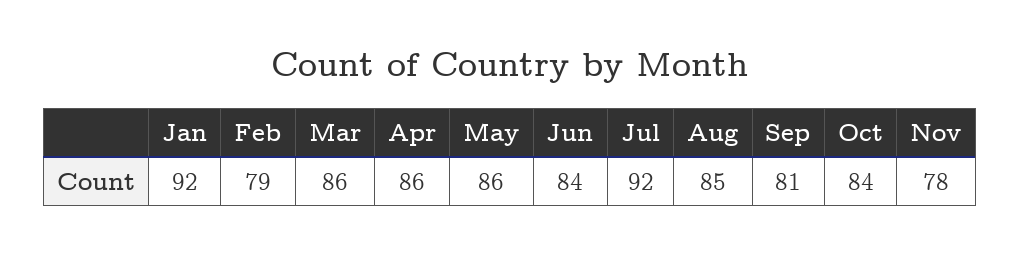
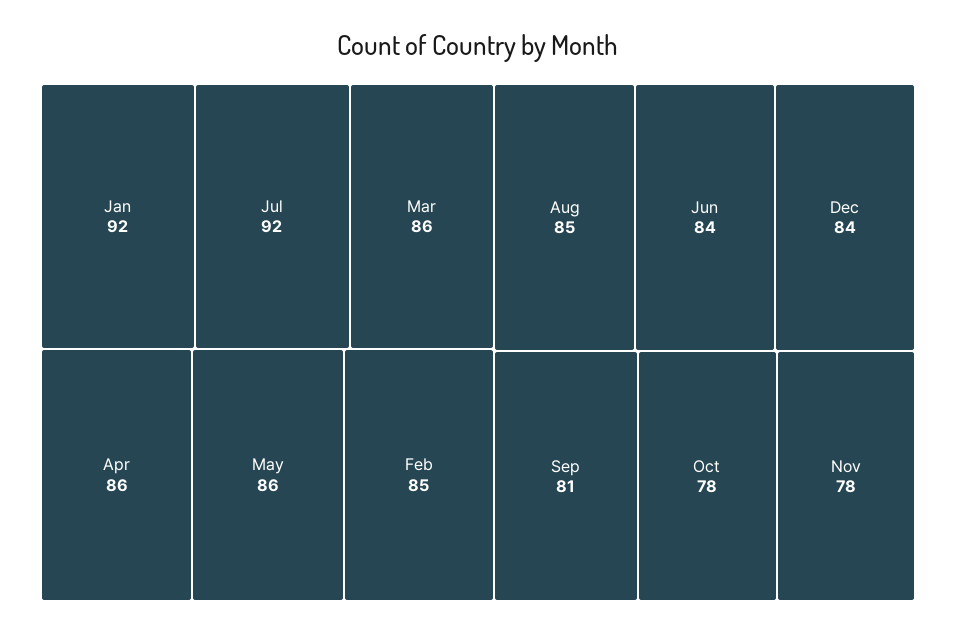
Feb: 79 -> 85
Oct: 84 -> 78
Dec: none -> 84

